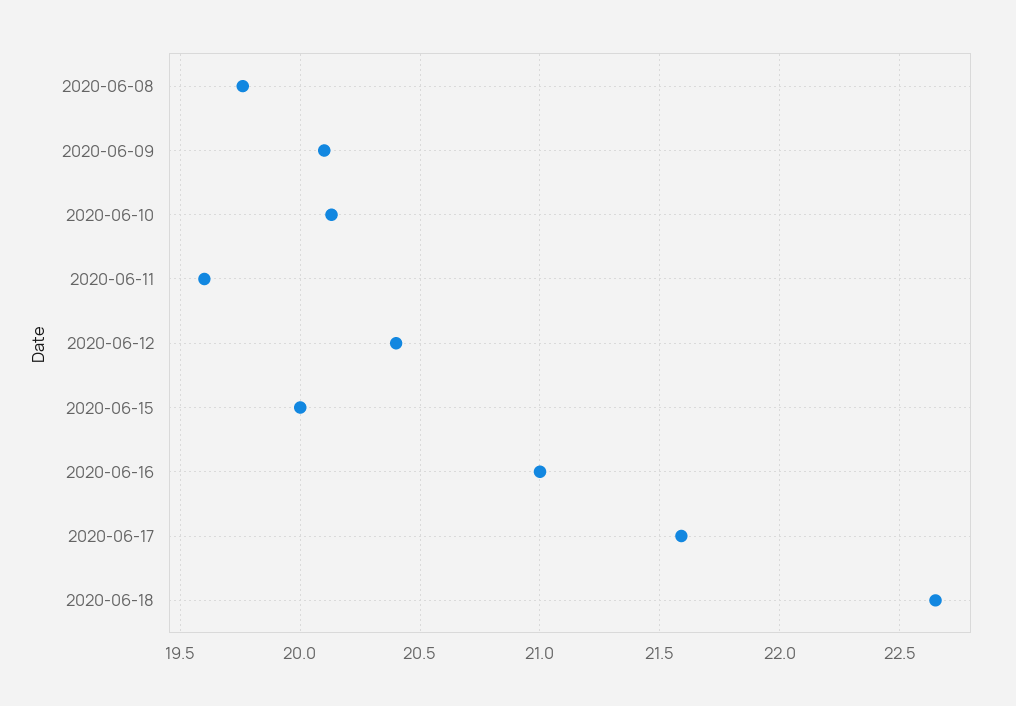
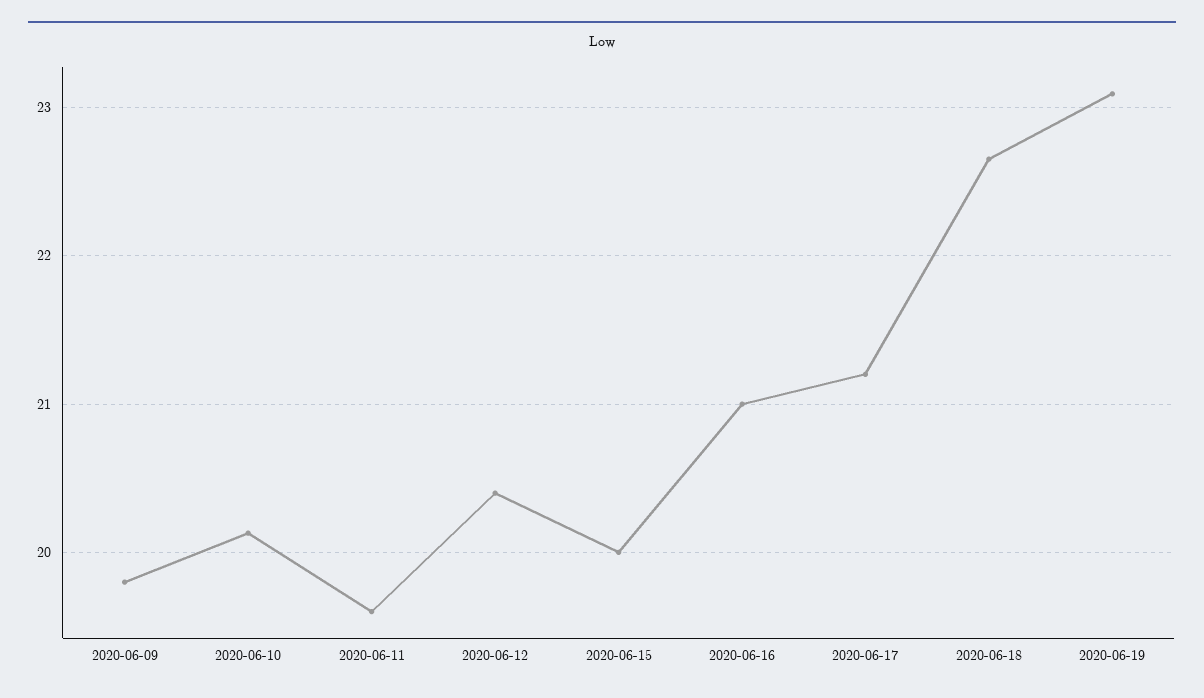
2020-06-08: 19.75 -> none
2020-06-09: 20.1 -> 19.8
2020-06-17: 21.6 -> 21.2
2020-06-19: none -> 23.1

